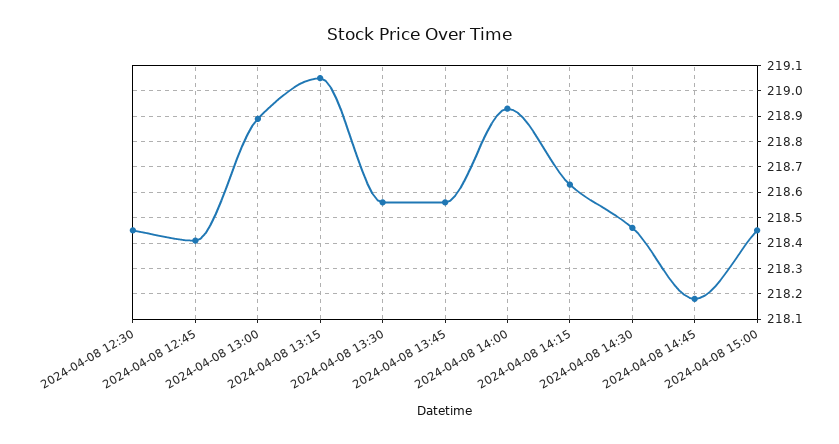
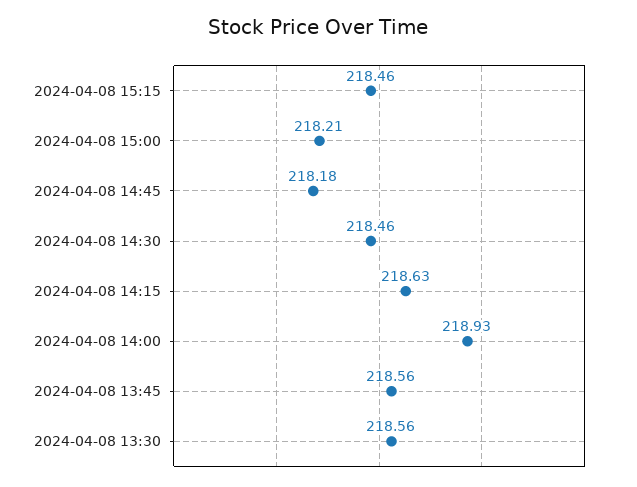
2024-04-08 12:30: 218.45 -> none
2024-04-08 12:45: 218.4 -> none
2024-04-08 13:00: 218.9 -> none
2024-04-08 13:15: 219.05 -> none
2024-04-08 15:00: 218.45 -> 218.21
2024-04-08 15:15: none -> 218.46

